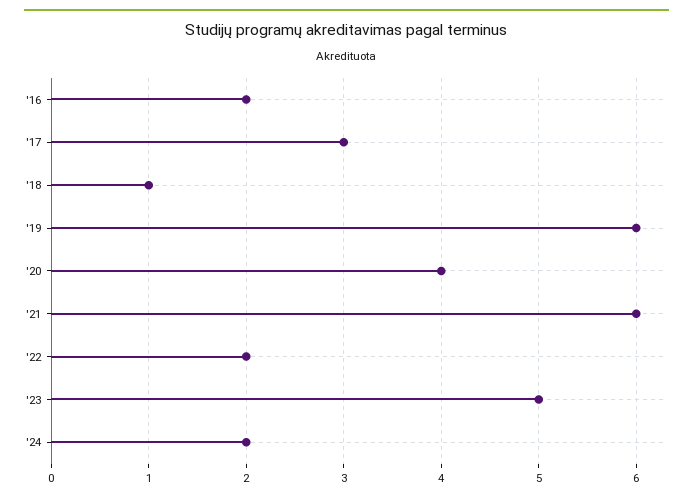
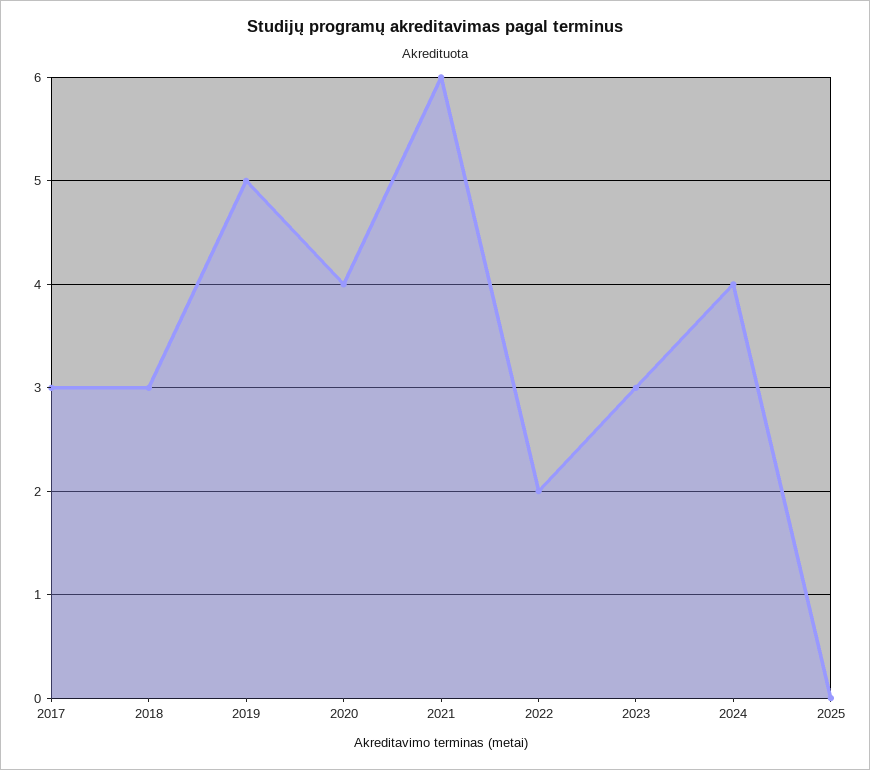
'16: 2 -> none
'18: 1 -> 3
'19: 6 -> 5
'23: 5 -> 3
'24: 2 -> 4
2025: none -> 0

